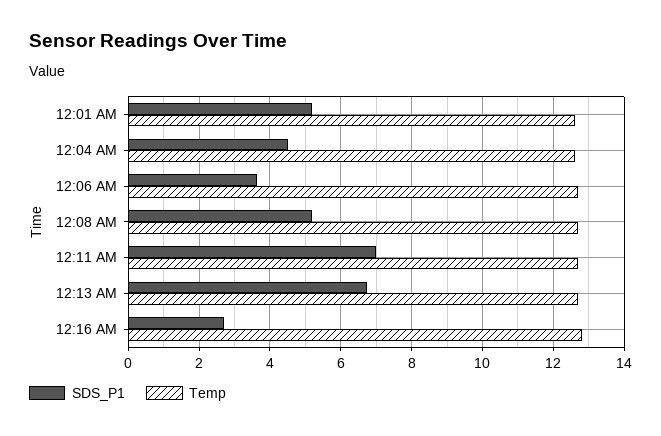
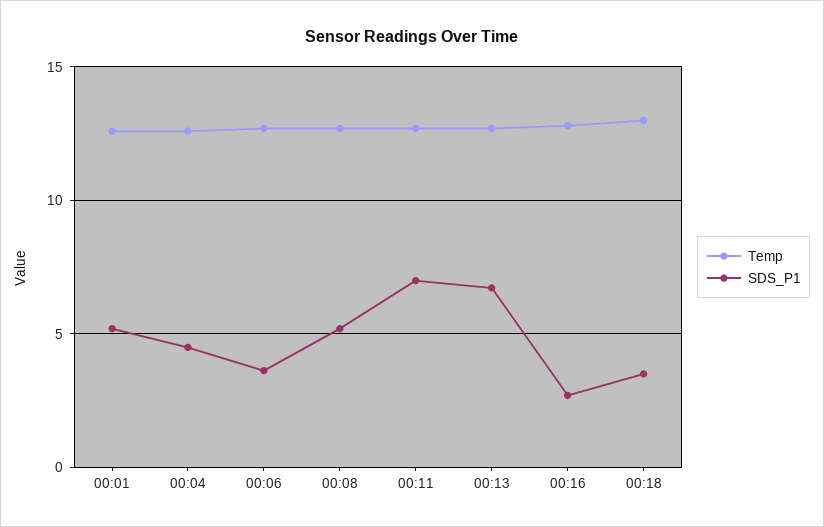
Temp, 00:18: none -> 13
SDS_P1, 00:18: none -> 3.5

